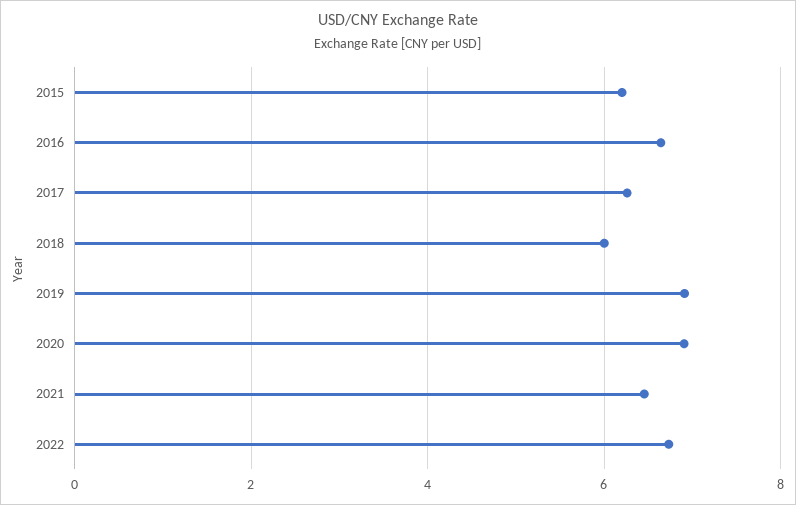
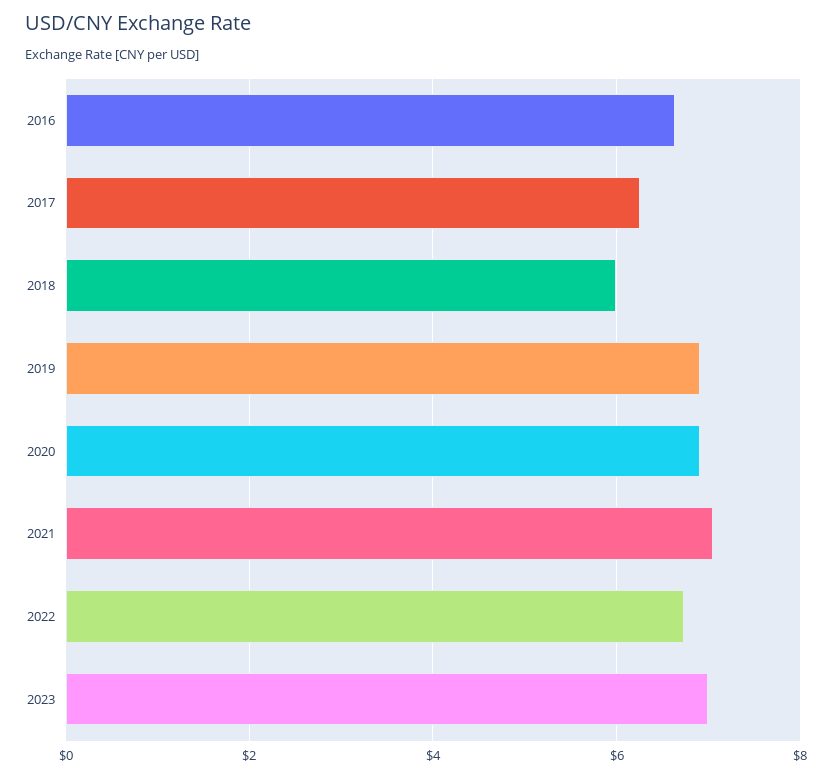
2015: 6.2 -> none
2021: 6.4 -> 7
2023: none -> 7

